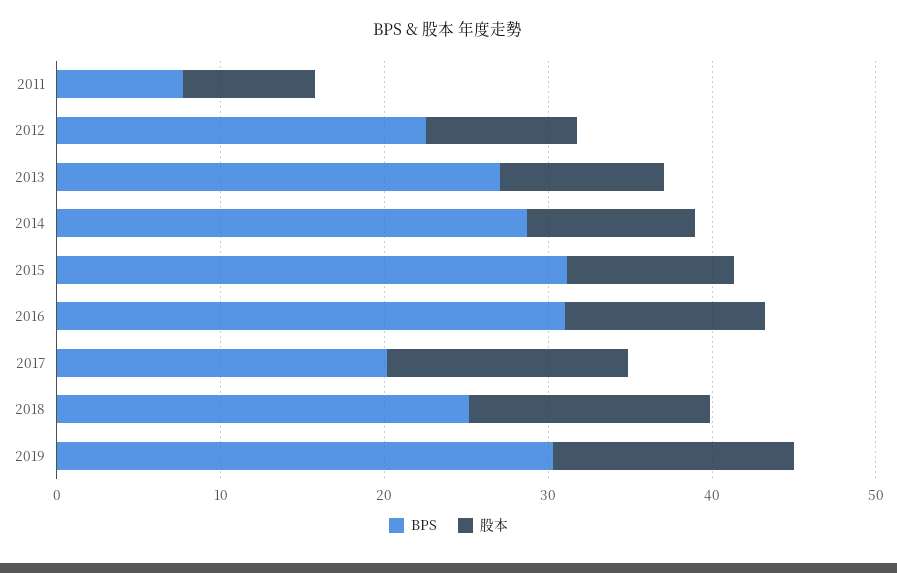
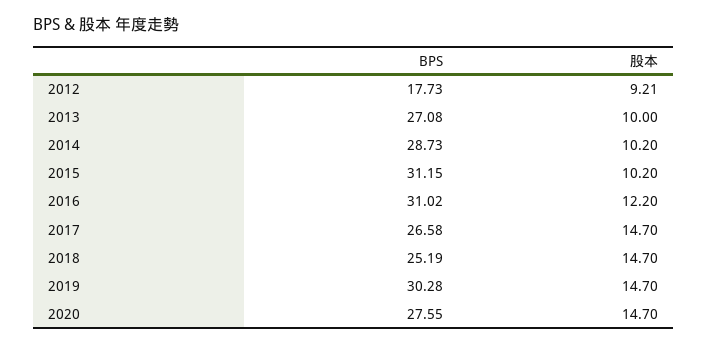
BPS, 2011: 8 -> none
股本, 2011: 8 -> none
BPS, 2012: 22 -> 17.73
BPS, 2017: 20 -> 26.58
BPS, 2020: none -> 27.55
股本, 2020: none -> 14.7

